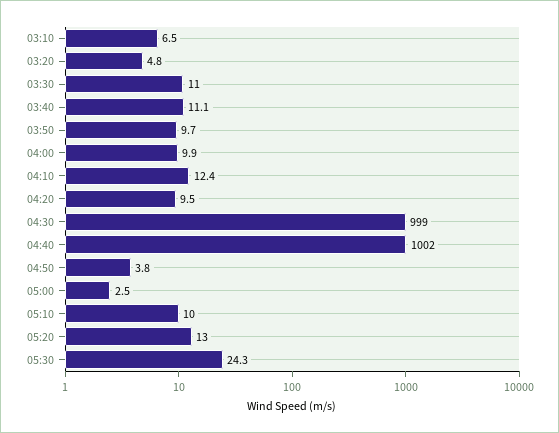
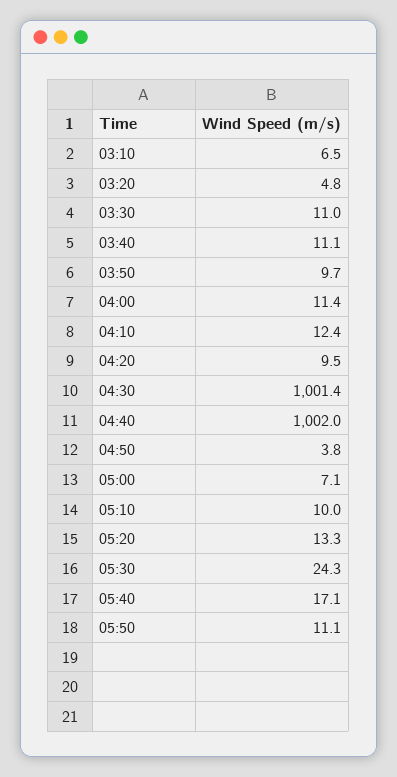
04:00: 9.9 -> 11.4
04:30: 999 -> 1001.4
05:00: 2.5 -> 7.1
05:20: 13 -> 13.3
05:40: none -> 17.1
05:50: none -> 11.1

